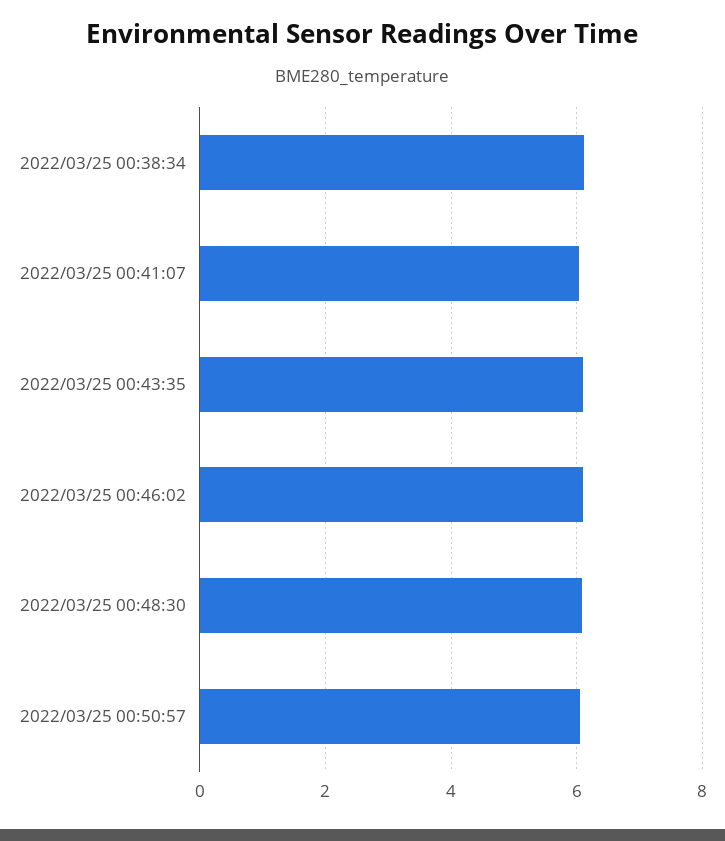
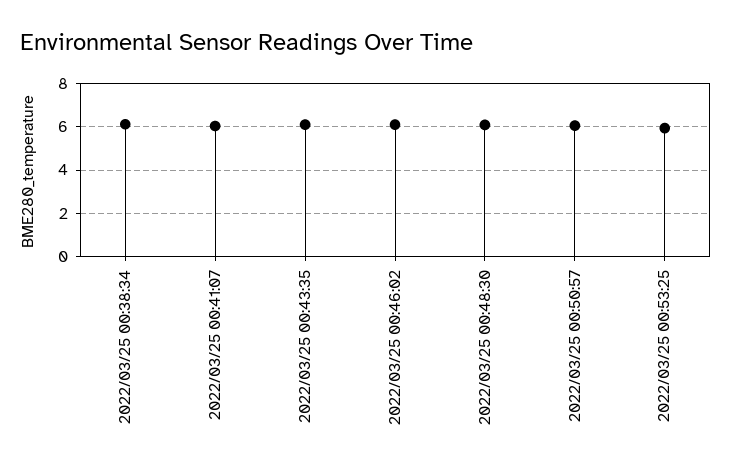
2022/03/25 00:53:25: none -> 6

